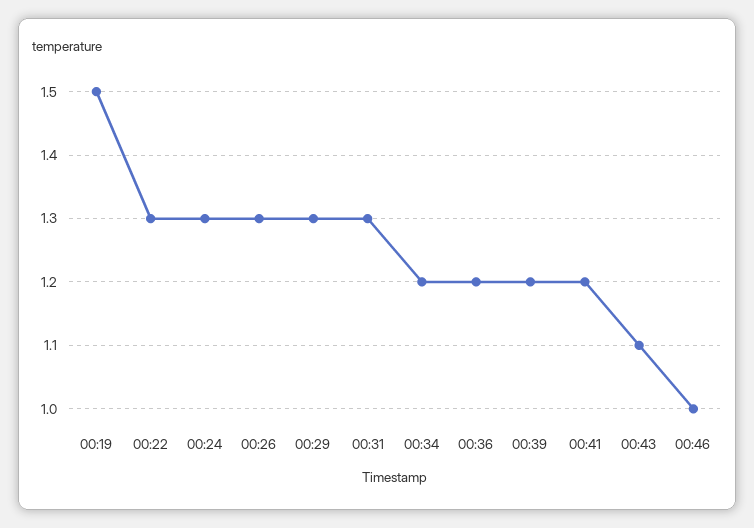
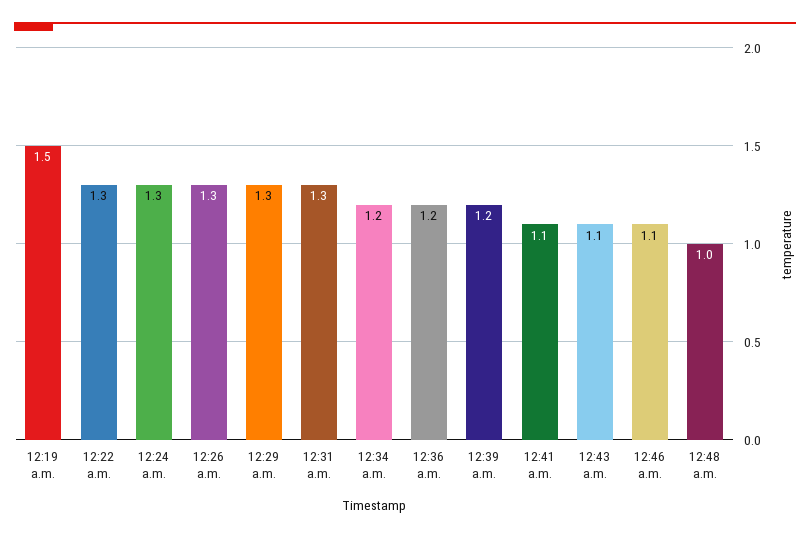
00:41: 1.2 -> 1.1
00:46: 1 -> 1.1
12:48 a.m.: none -> 1

